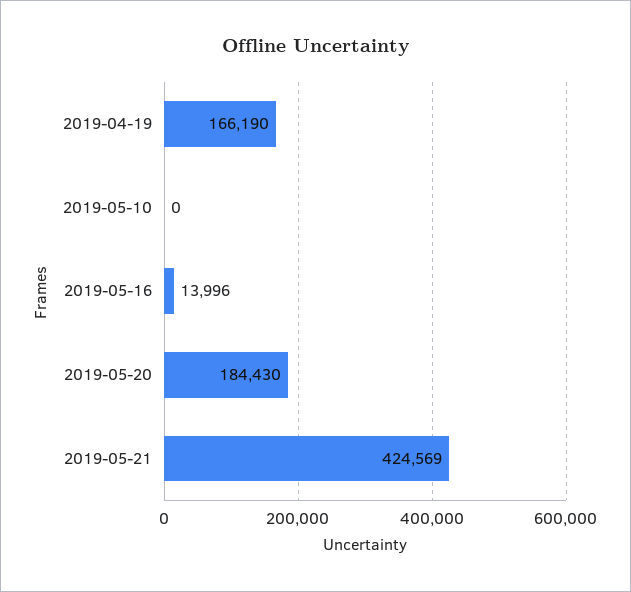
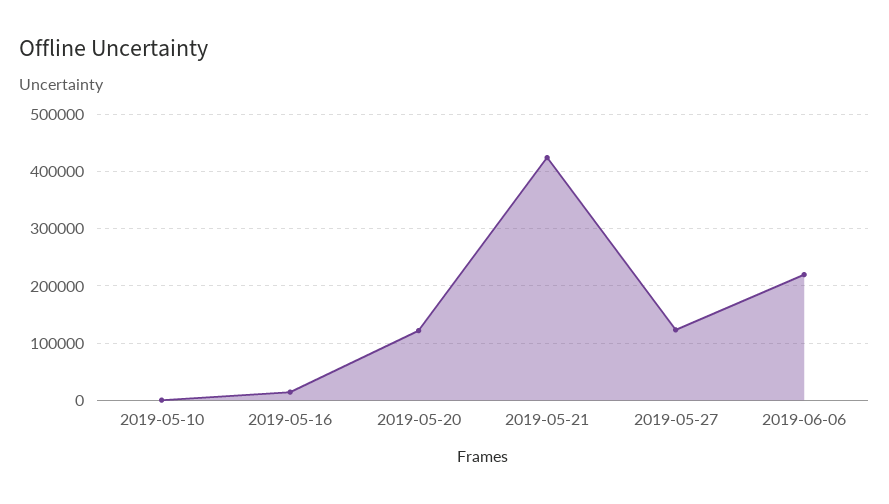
2019-04-19: 166190 -> none
2019-05-20: 184430 -> 120000
2019-05-27: none -> 120000
2019-06-06: none -> 220000

